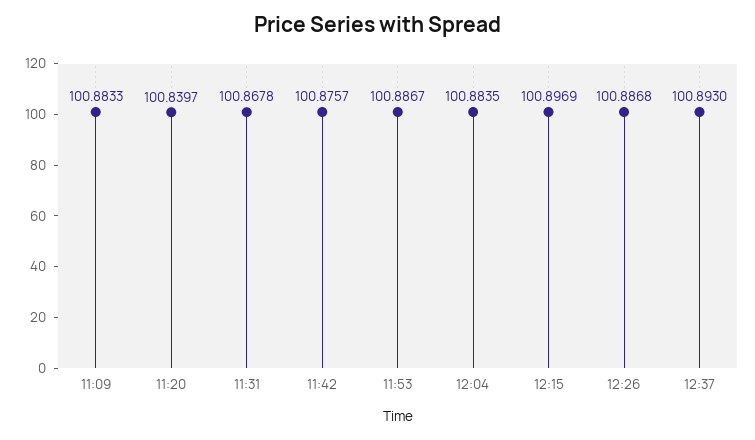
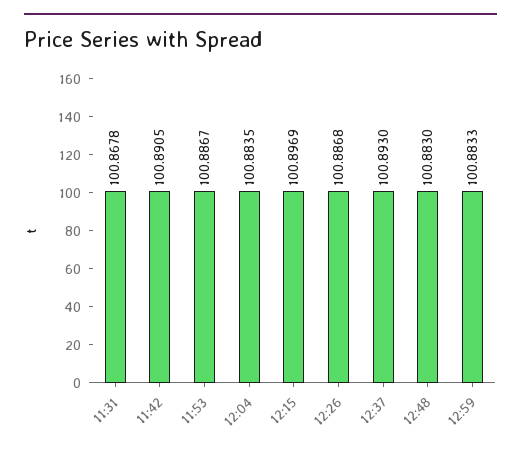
11:09: 100.8833 -> none
11:20: 100.8397 -> none
11:42: 100.8757 -> 100.8905
12:48: none -> 100.883
12:59: none -> 100.8833

